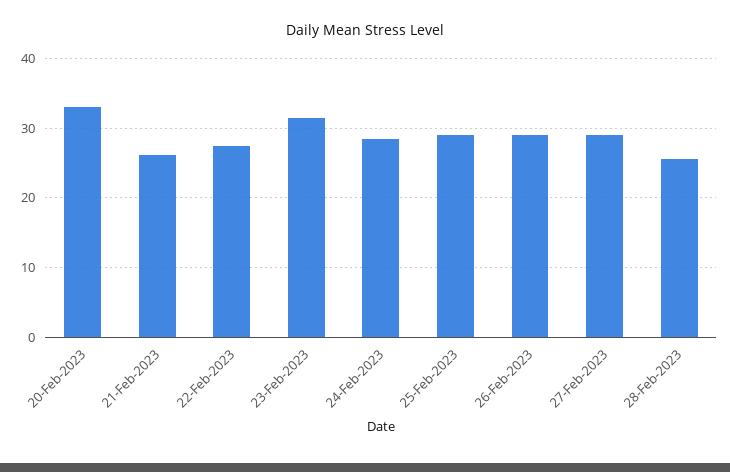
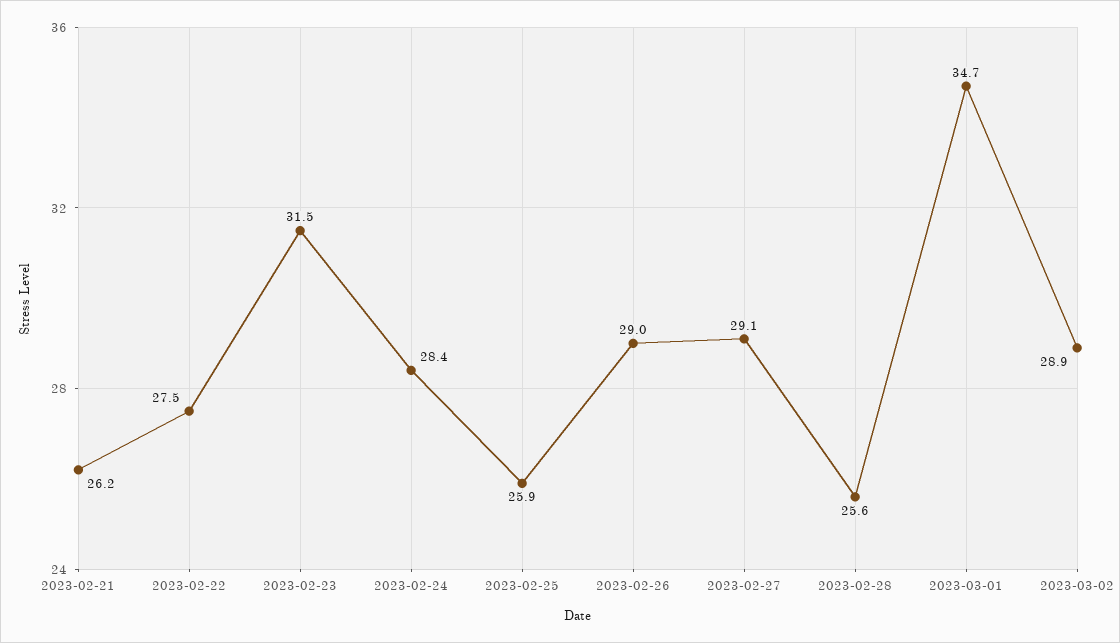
20-Feb-2023: 33 -> none
25-Feb-2023: 29 -> 25.9
2023-03-01: none -> 34.7
2023-03-02: none -> 28.9

